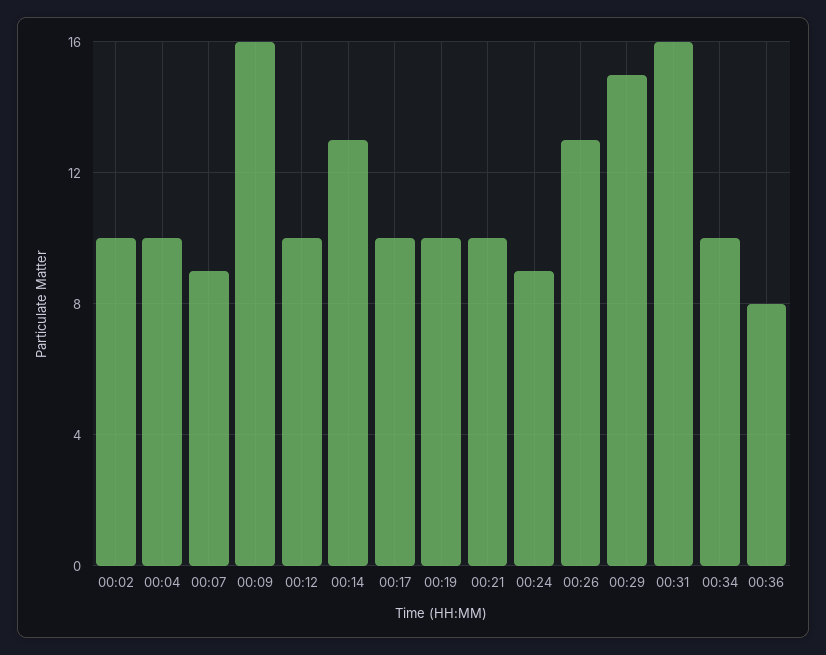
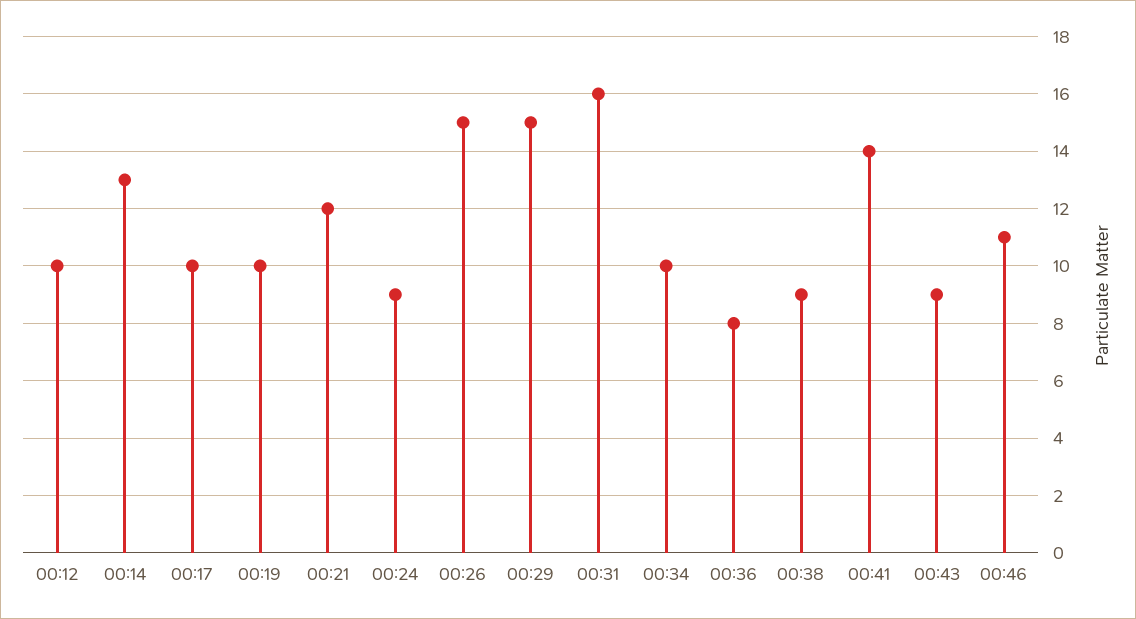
00:02: 10 -> none
00:04: 10 -> none
00:07: 9 -> none
00:09: 16 -> none
00:21: 10 -> 12
00:26: 13 -> 15
00:38: none -> 9
00:41: none -> 14
00:43: none -> 9
00:46: none -> 11

